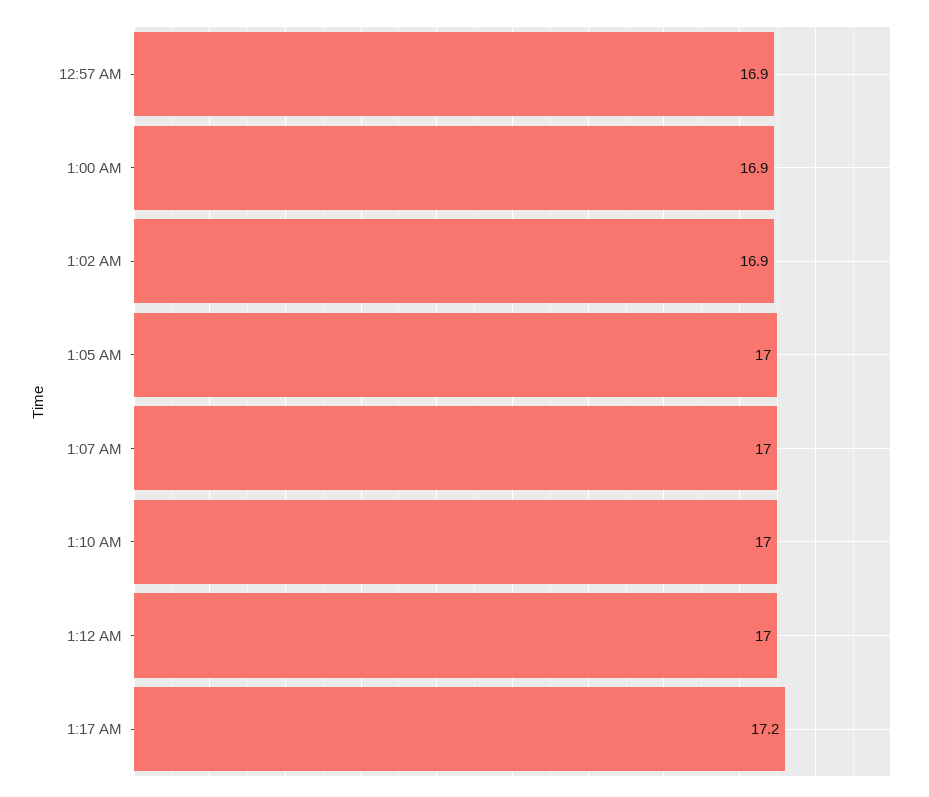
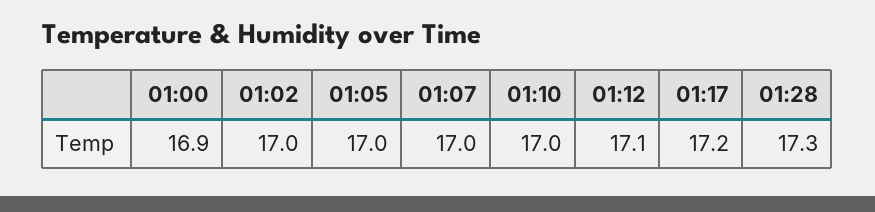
12:57 AM: 16.9 -> none
1:02 AM: 16.9 -> 17
1:12 AM: 17 -> 17.1
01:28: none -> 17.3

